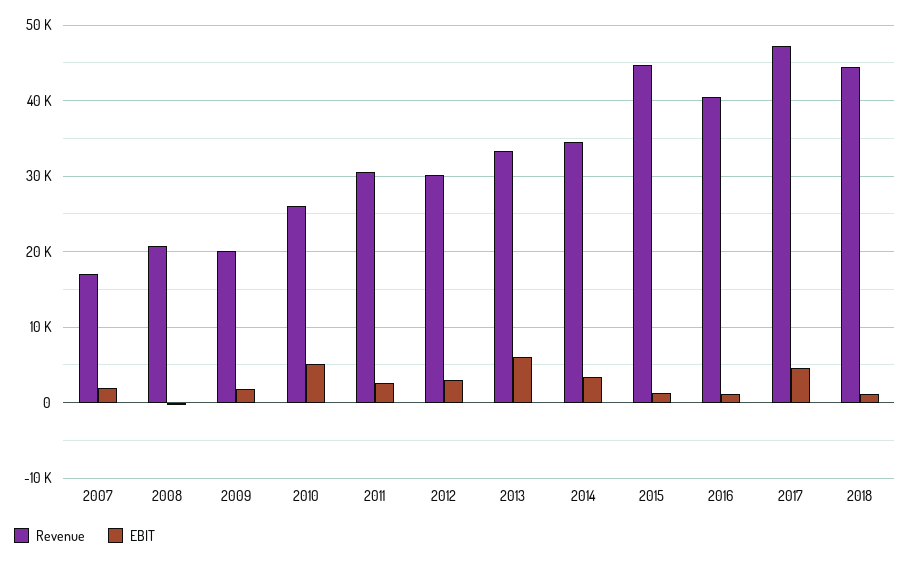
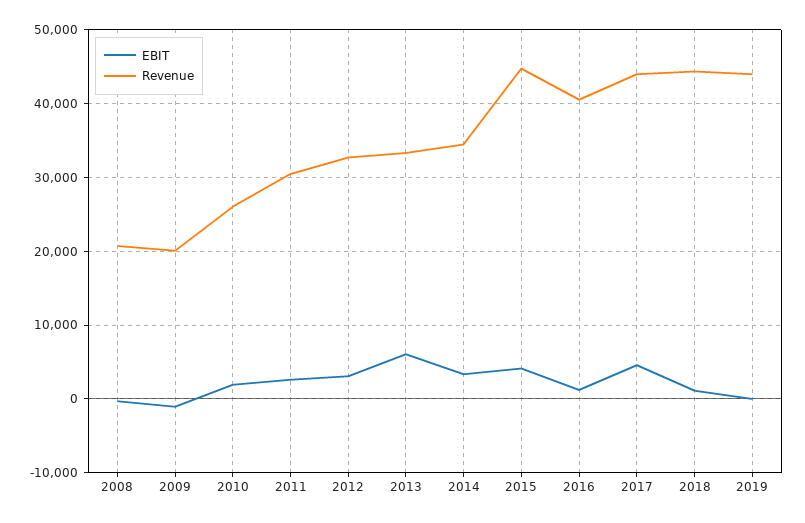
Revenue, 2007: 17000 -> none
EBIT, 2007: 2000 -> none
EBIT, 2009: 2000 -> -1000
EBIT, 2010: 5000 -> 2000
Revenue, 2012: 30000 -> 33000
EBIT, 2015: 1000 -> 4000
Revenue, 2017: 47000 -> 44000
EBIT, 2019: none -> 0
Revenue, 2019: none -> 44000

